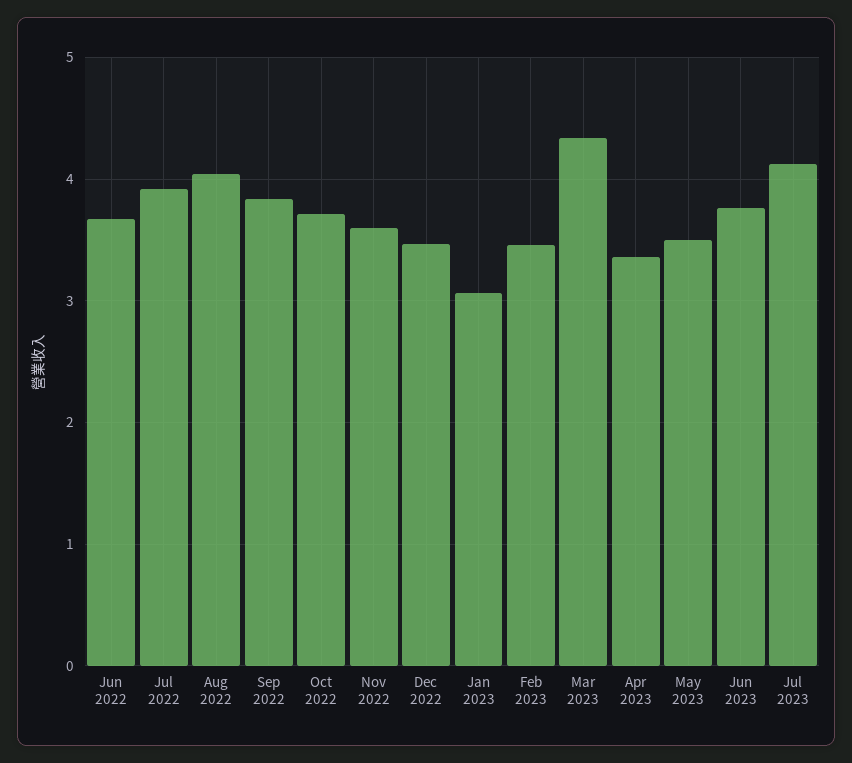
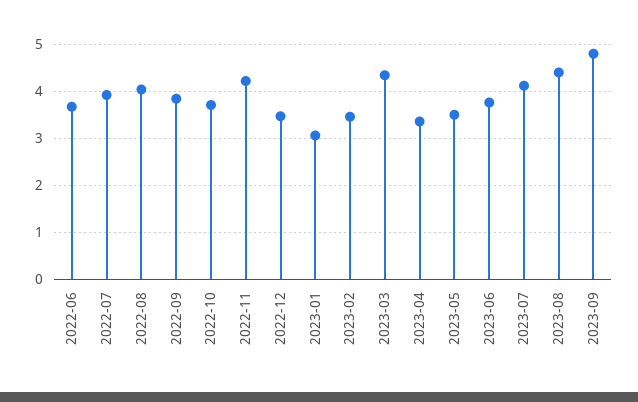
Nov 2022: 3.6 -> 4.2
2023-08: none -> 4.4
2023-09: none -> 4.8

